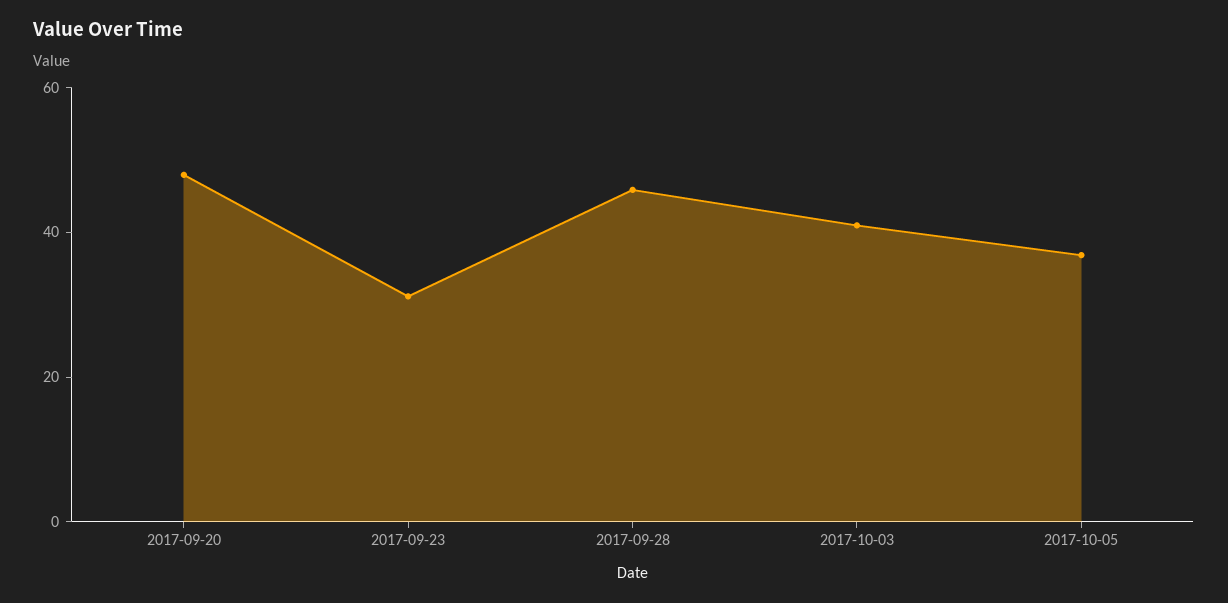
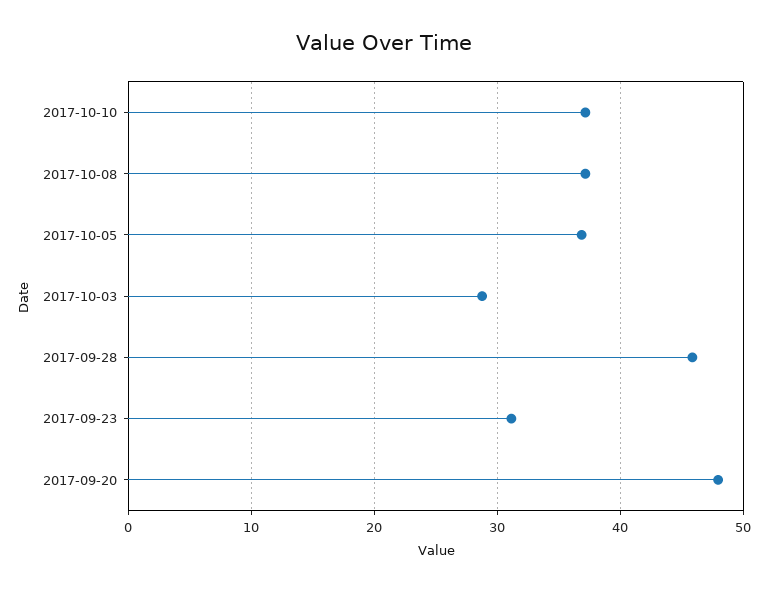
2017-10-03: 40 -> 29
2017-10-10: none -> 37
2017-10-08: none -> 37

